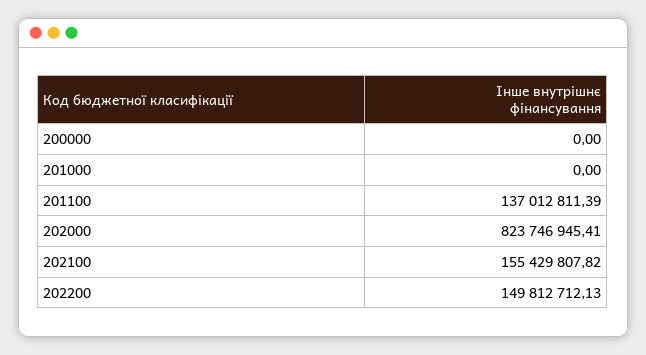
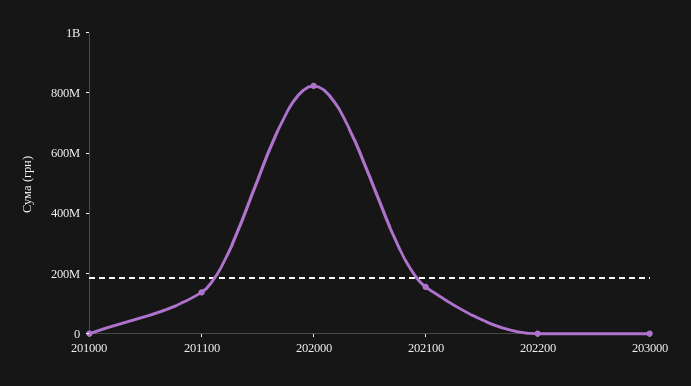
200000: 0 -> none
202200: 149812712.13 -> 0
203000: none -> 0

